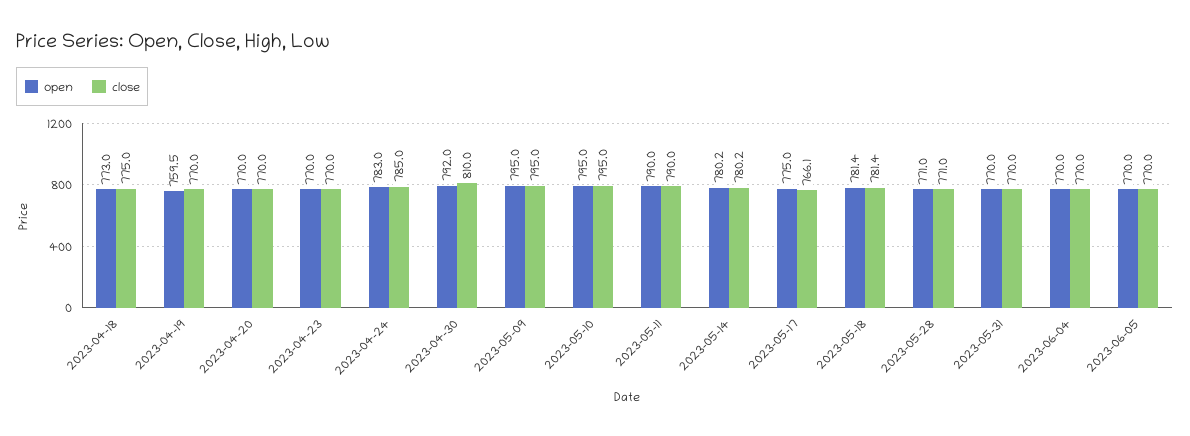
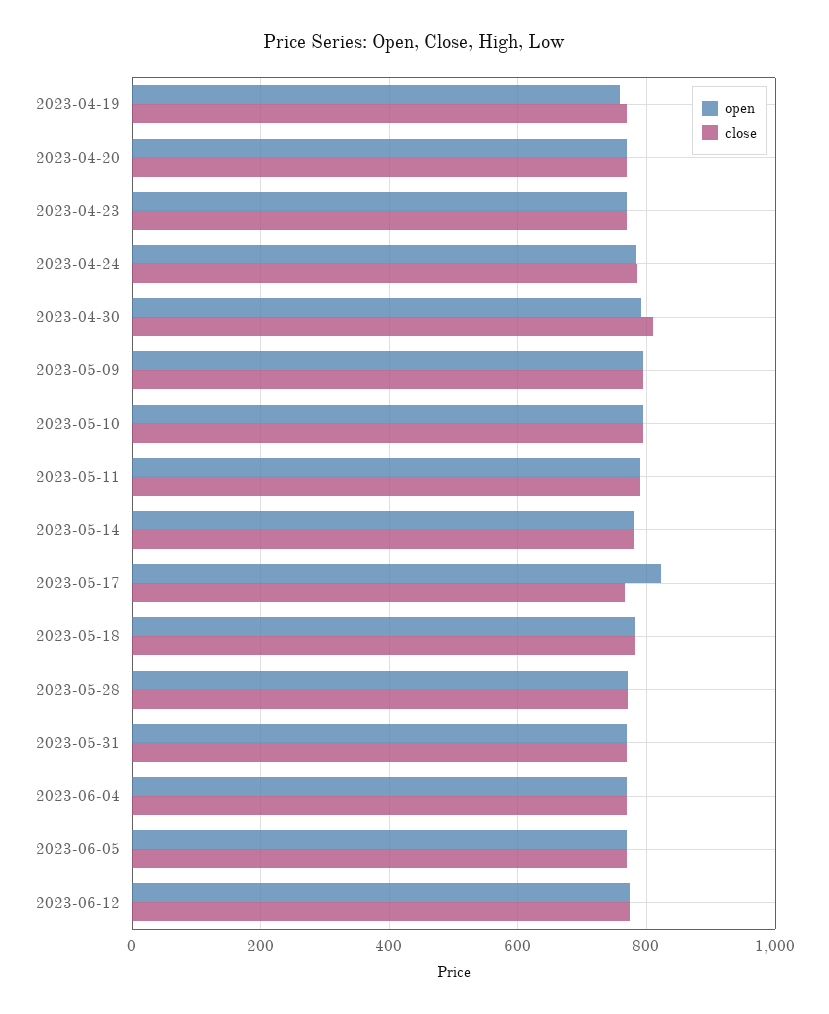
open, 2023-04-18: 773 -> none
close, 2023-04-18: 775 -> none
open, 2023-05-17: 775 -> 820
open, 2023-06-12: none -> 780
close, 2023-06-12: none -> 780

